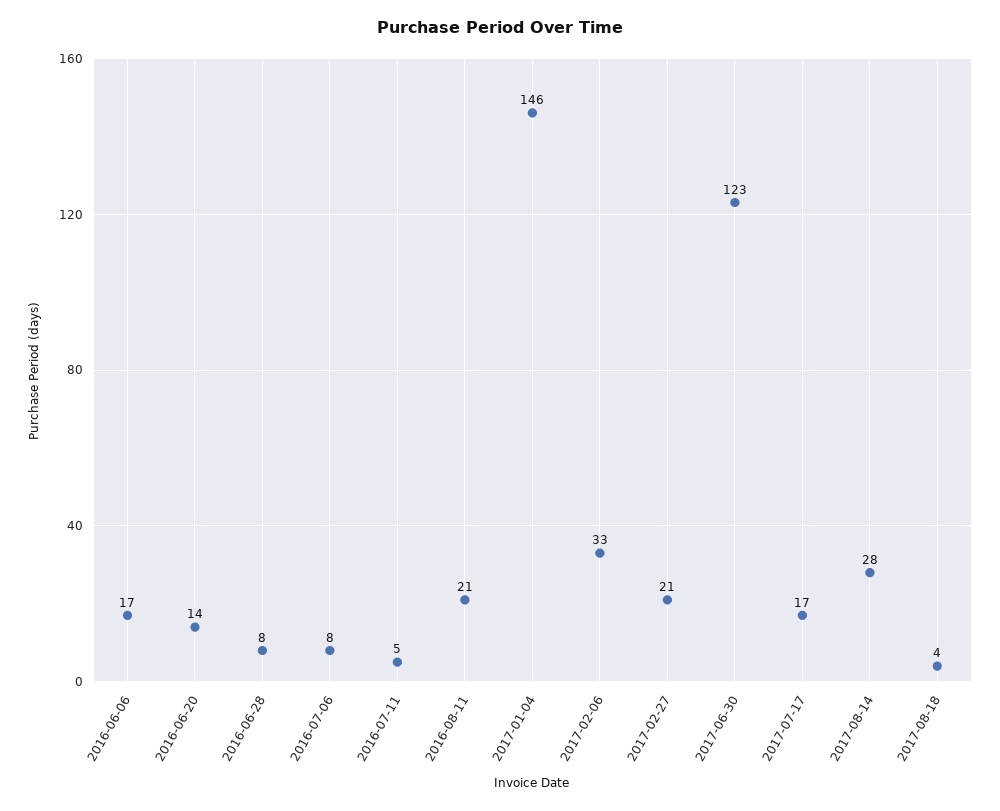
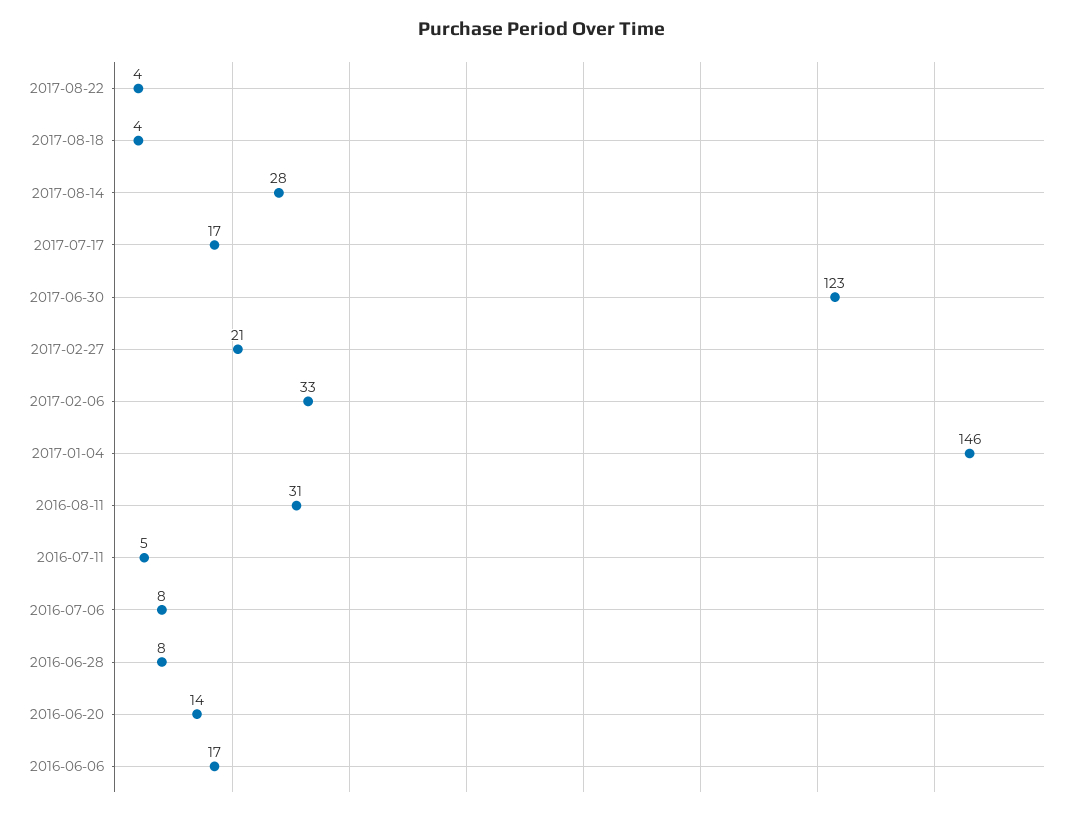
2016-08-11: 21 -> 31
2017-08-22: none -> 4

